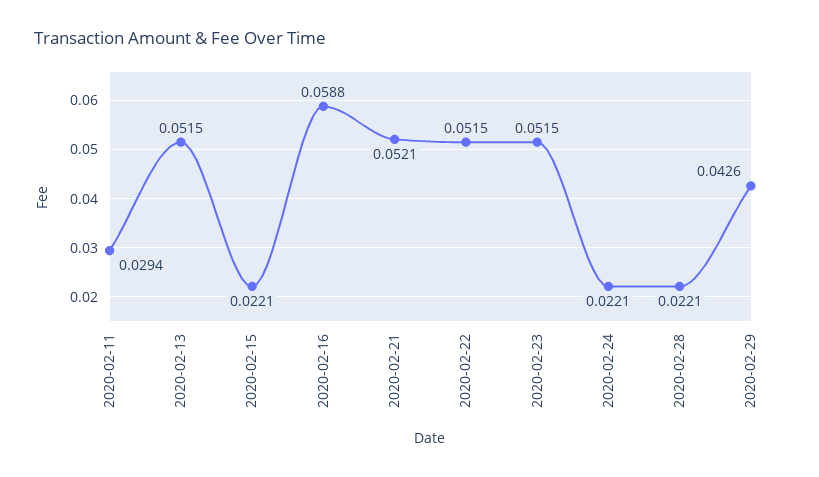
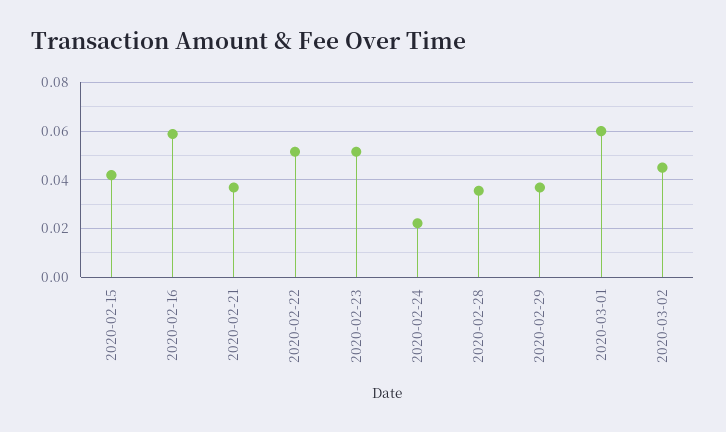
2020-02-11: 0.0294 -> none
2020-02-13: 0.0515 -> none
2020-02-15: 0.0221 -> 0.0425
2020-02-21: 0.0521 -> 0.0375
2020-02-28: 0.0221 -> 0.035
2020-02-29: 0.0426 -> 0.0375
2020-03-01: none -> 0.06
2020-03-02: none -> 0.045

